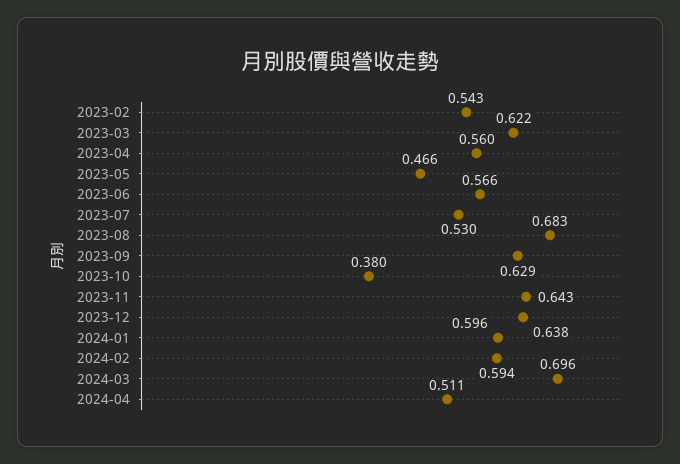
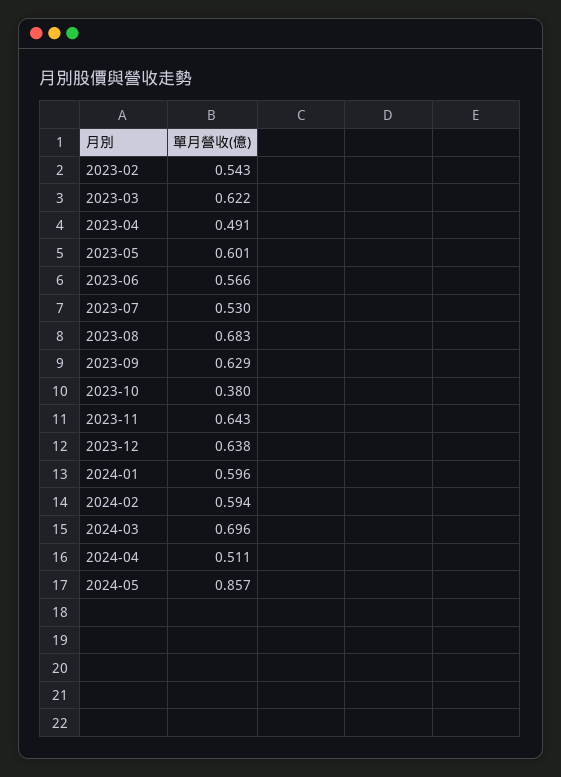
2023-04: 0.56 -> 0.491
2023-05: 0.466 -> 0.601
2024-05: none -> 0.857

